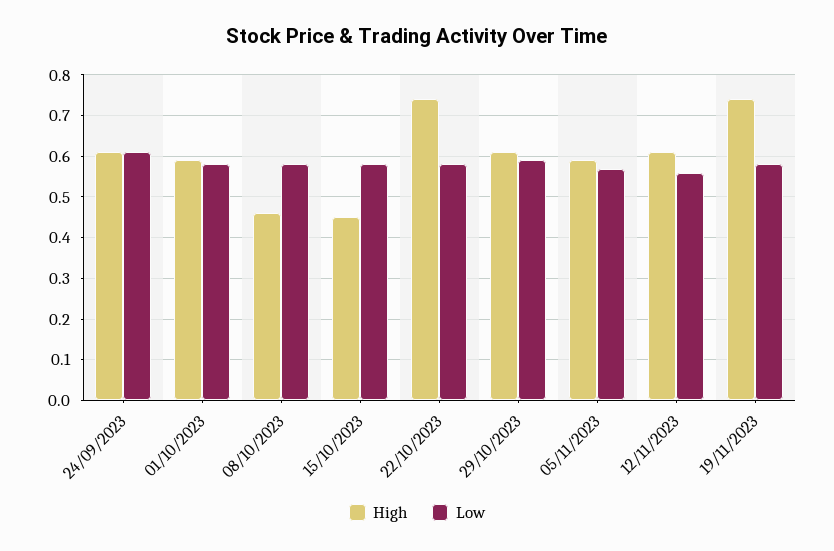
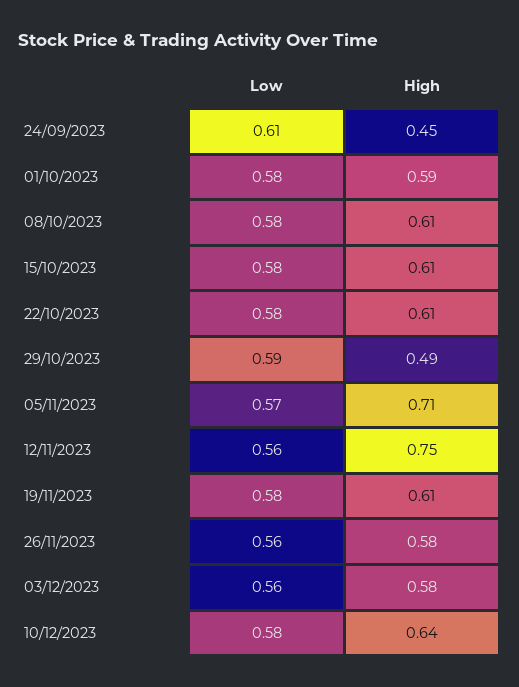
High, 24/09/2023: 0.6 -> 0.45
High, 08/10/2023: 0.45 -> 0.61
High, 15/10/2023: 0.45 -> 0.61
High, 22/10/2023: 0.75 -> 0.61
High, 29/10/2023: 0.6 -> 0.49
High, 05/11/2023: 0.6 -> 0.71
High, 12/11/2023: 0.6 -> 0.75
High, 19/11/2023: 0.75 -> 0.61
Low, 26/11/2023: none -> 0.56
High, 26/11/2023: none -> 0.58
Low, 03/12/2023: none -> 0.56
High, 03/12/2023: none -> 0.58
Low, 10/12/2023: none -> 0.58
High, 10/12/2023: none -> 0.64

